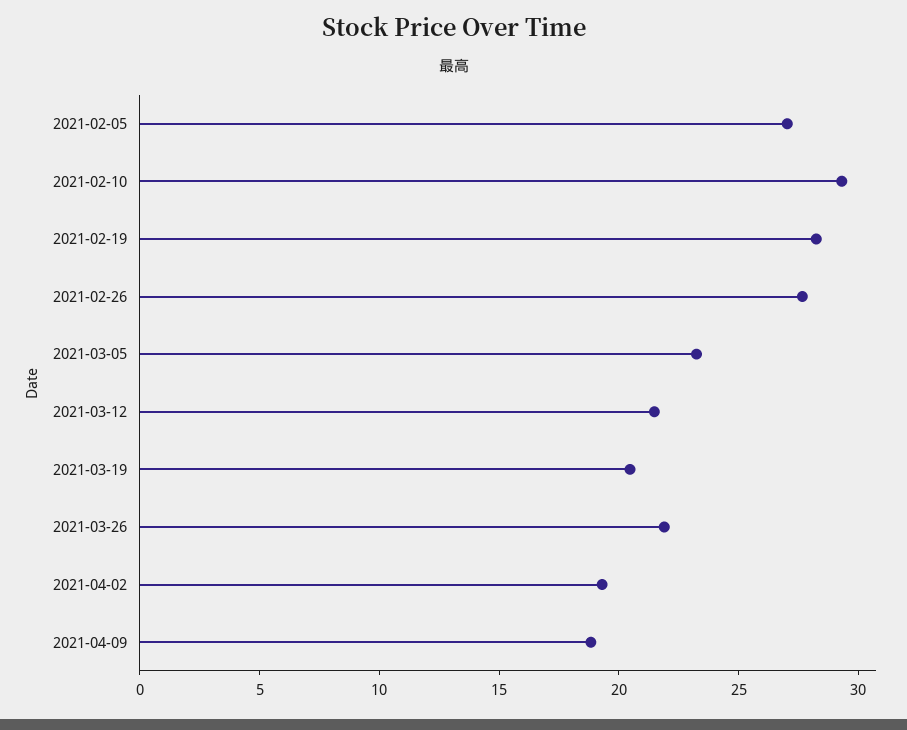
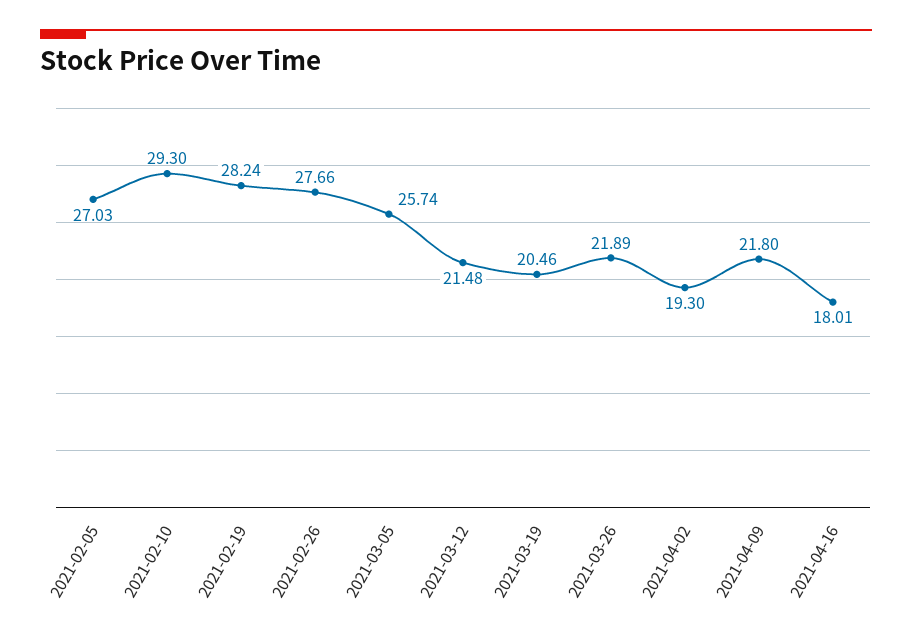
2021-03-05: 23 -> 25.74
2021-04-09: 19 -> 21.8
2021-04-16: none -> 18.01

